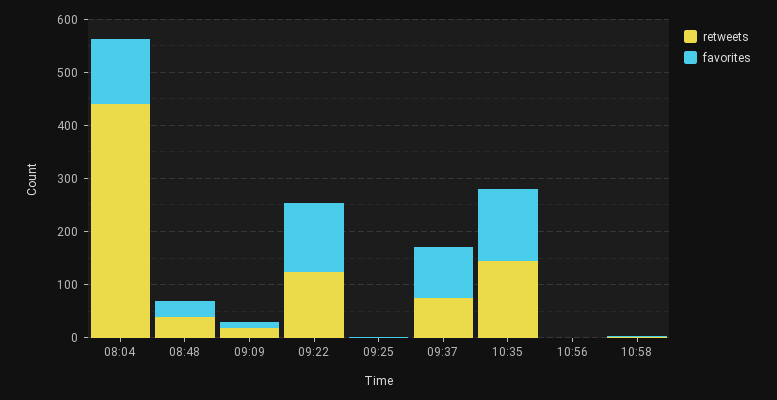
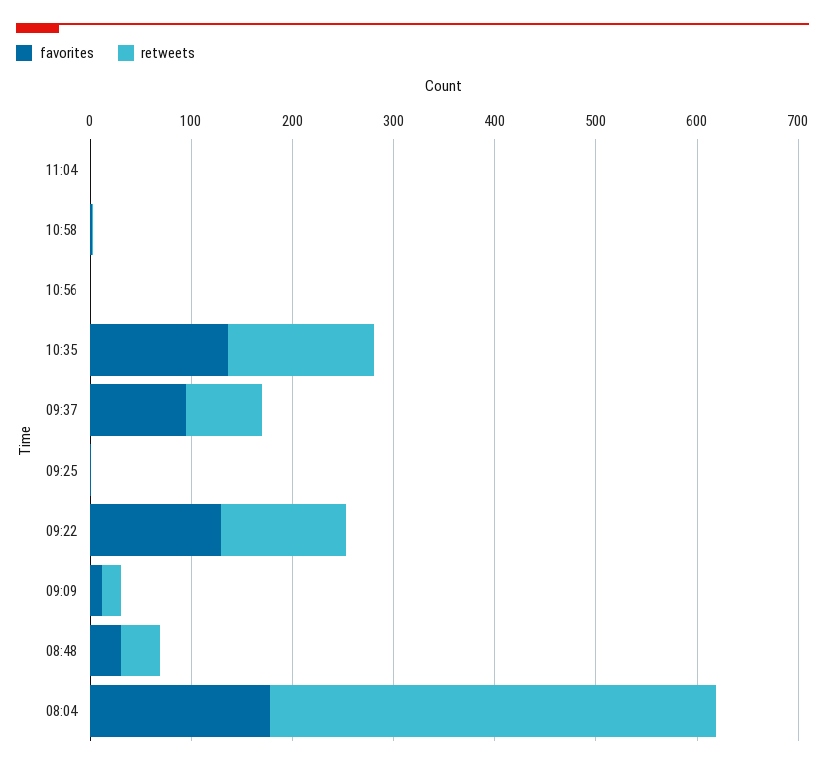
favorites, 08:04: 120 -> 180
favorites, 11:04: none -> 0
retweets, 11:04: none -> 0

